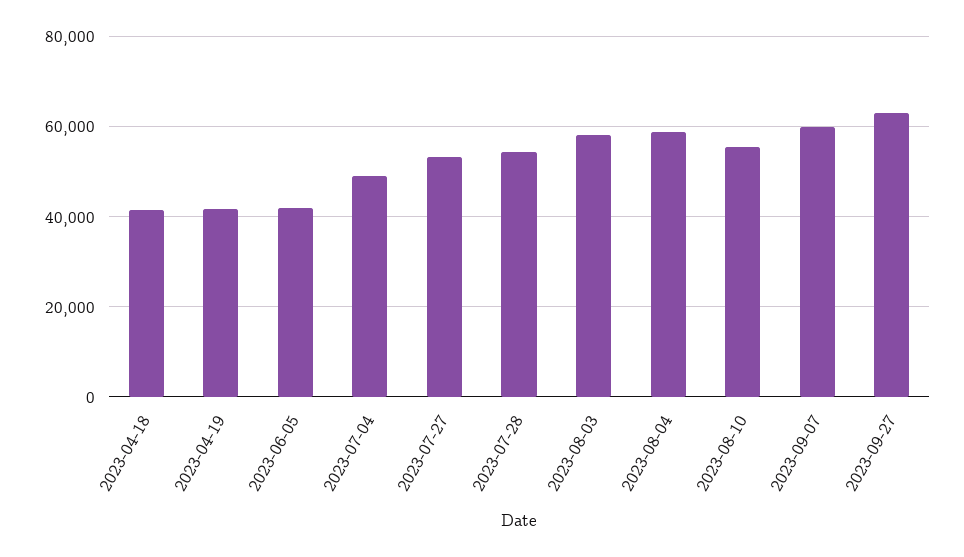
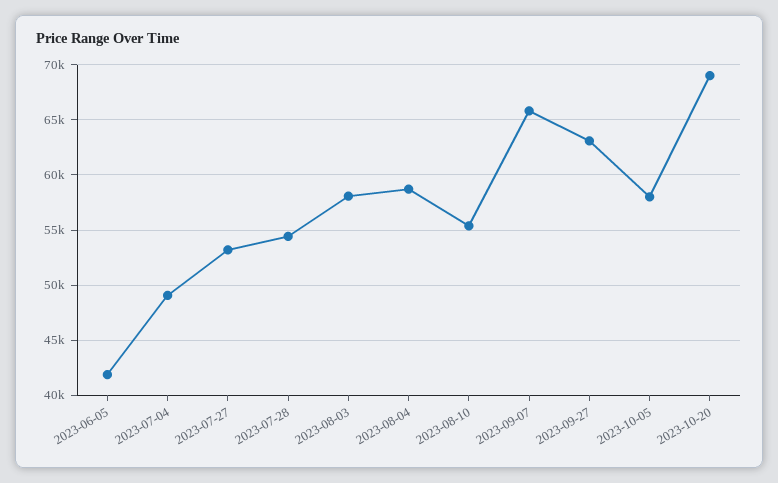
2023-04-18: 42000 -> none
2023-04-19: 42000 -> none
2023-09-07: 60000 -> 66000
2023-10-05: none -> 58000
2023-10-20: none -> 69000

